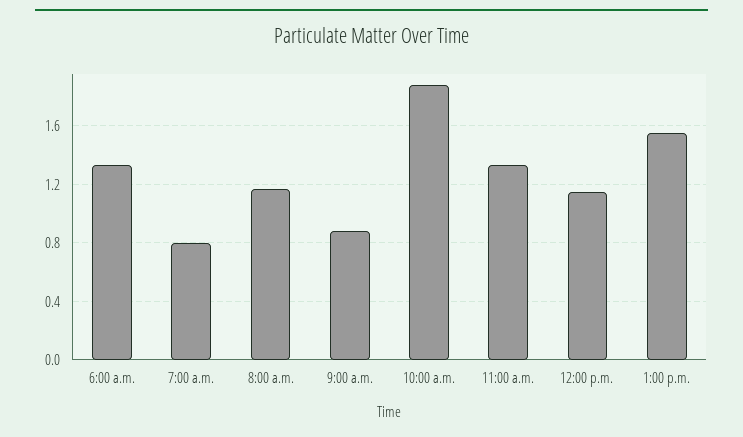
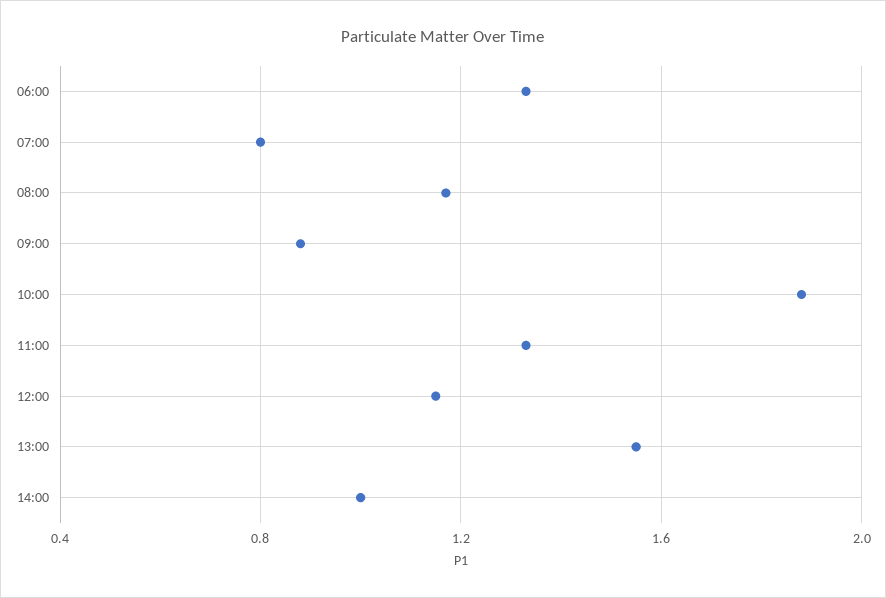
14:00: none -> 1

